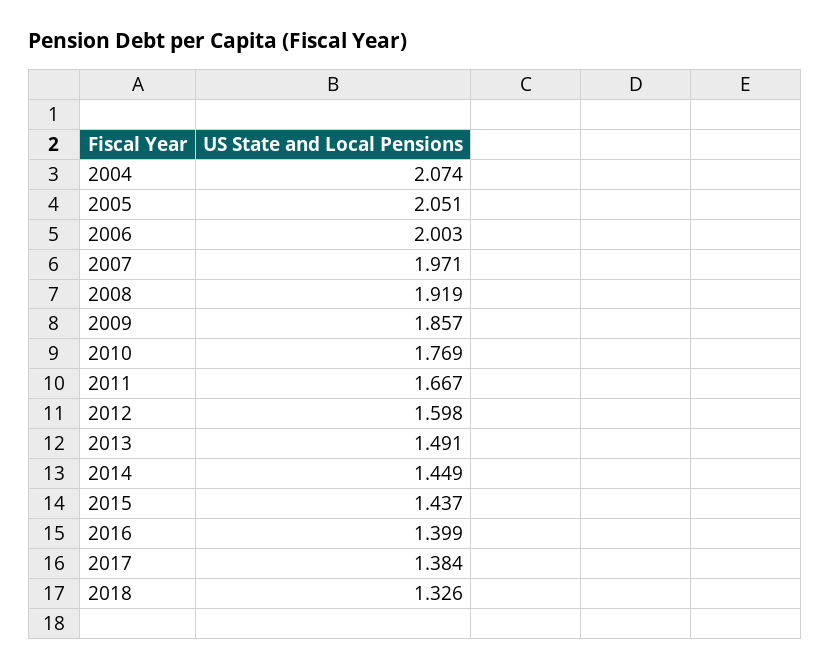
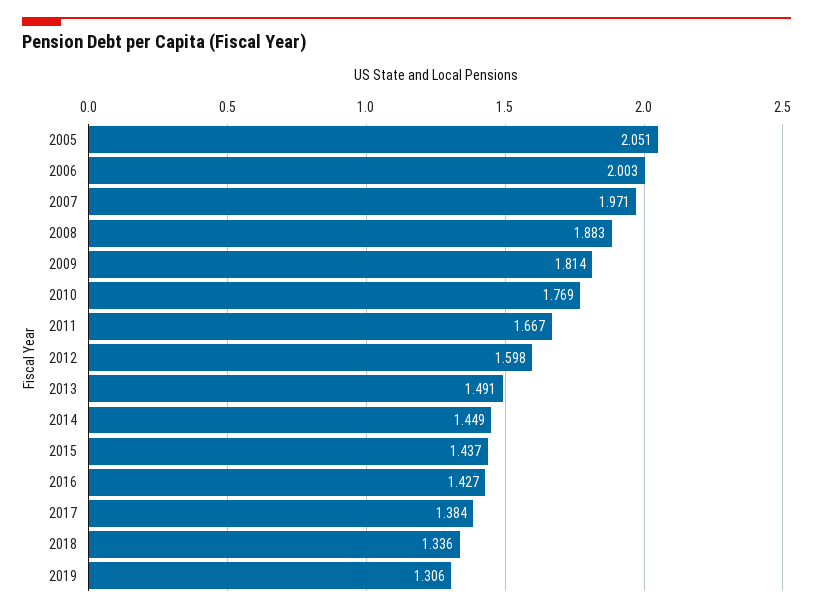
2004: 2.074 -> none
2008: 1.919 -> 1.883
2009: 1.857 -> 1.814
2016: 1.399 -> 1.427
2018: 1.326 -> 1.336
2019: none -> 1.306

